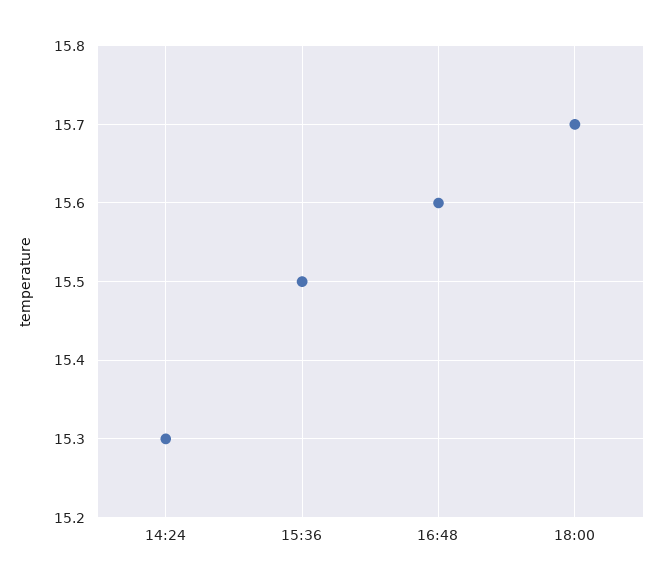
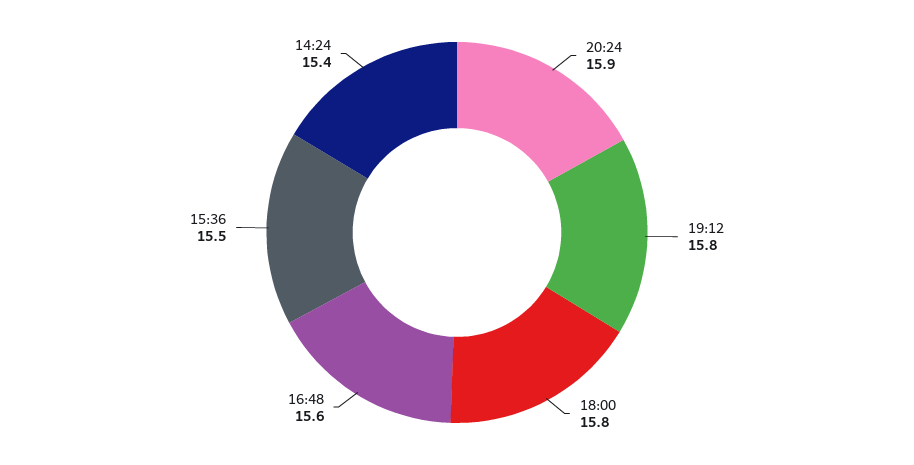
14:24: 15.3 -> 15.4
18:00: 15.7 -> 15.8
20:24: none -> 15.9
19:12: none -> 15.8

